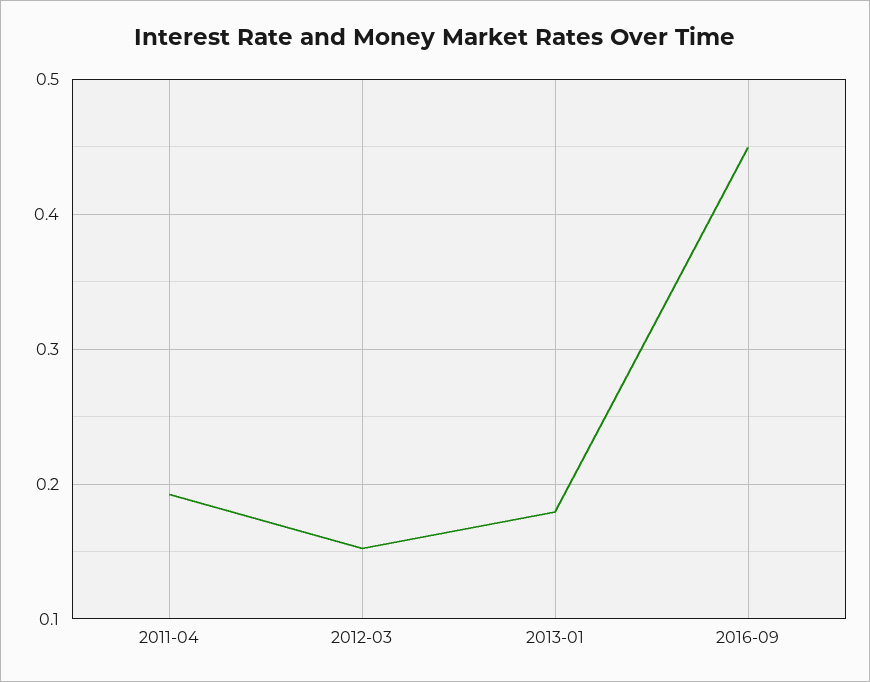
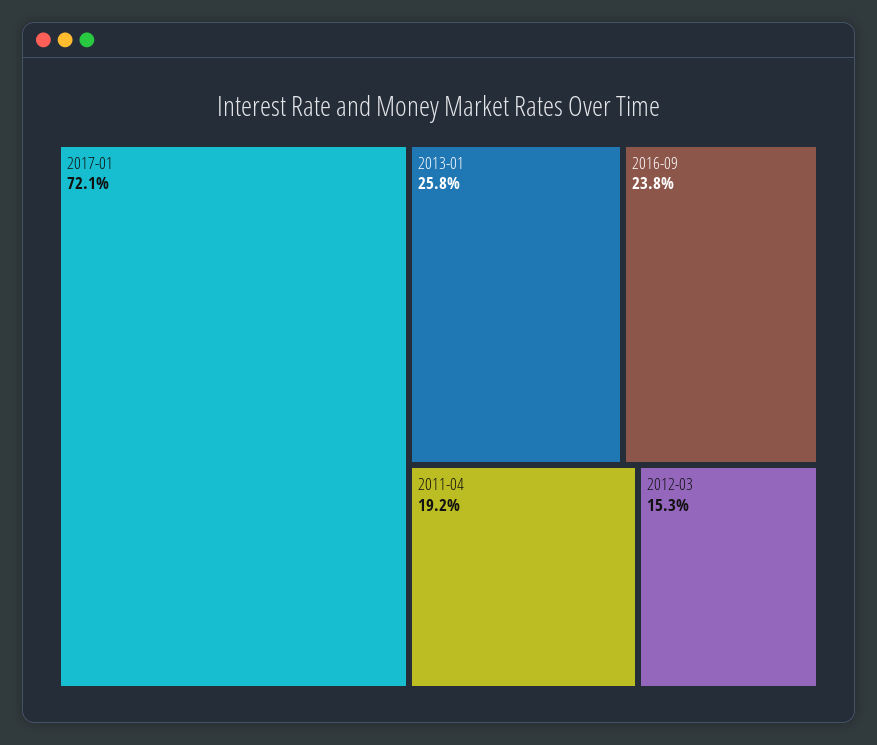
2013-01: 0.18 -> 0.258
2016-09: 0.45 -> 0.238
2017-01: none -> 0.721

